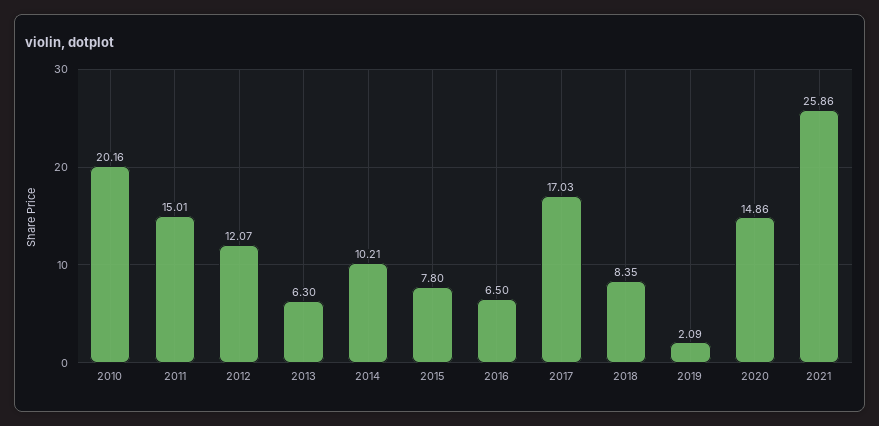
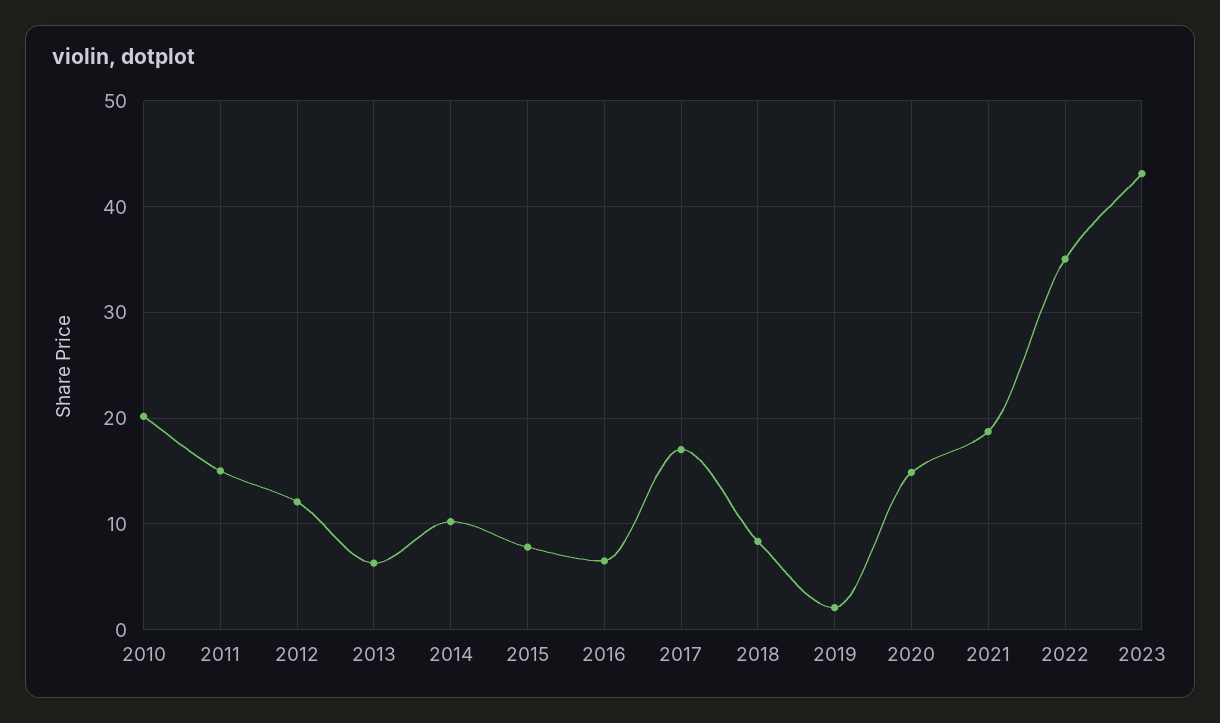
2021: 25.86 -> 19
2022: none -> 35
2023: none -> 43

